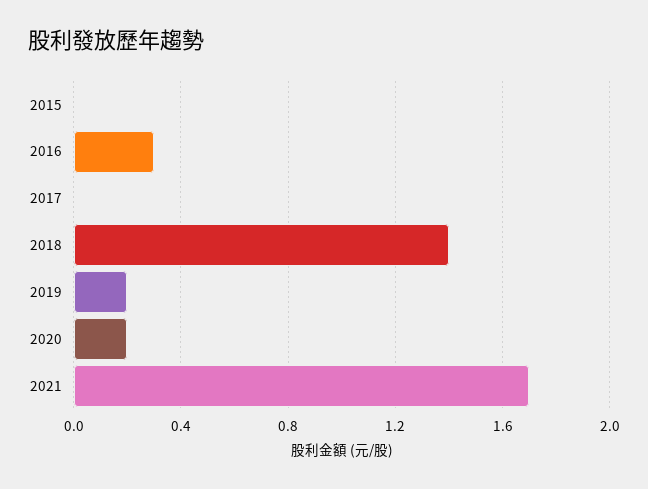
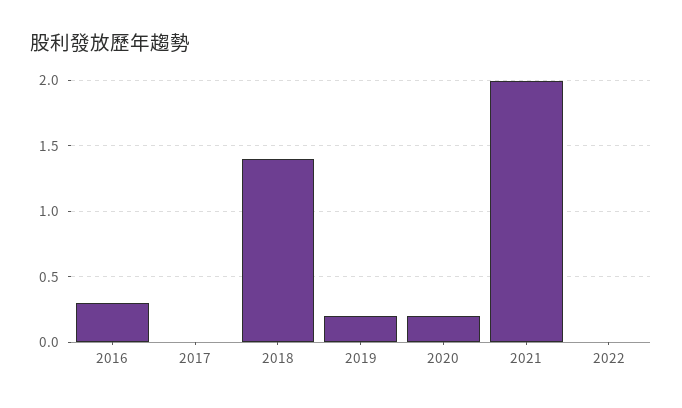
2015: 0 -> none
2021: 1.7 -> 2
2022: none -> 0

